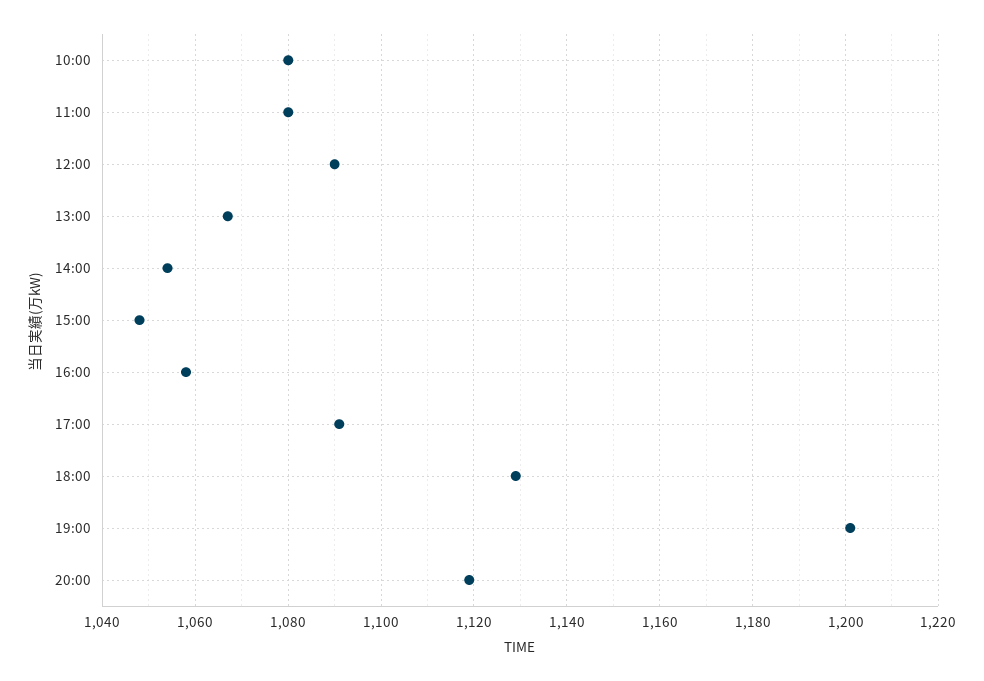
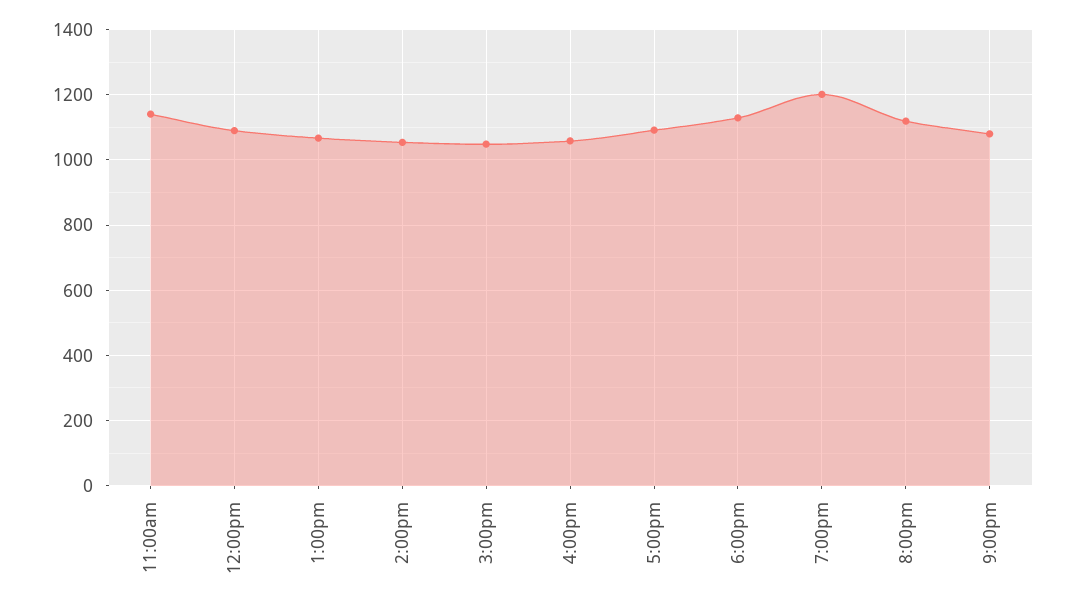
10:00: 1080 -> none
11:00: 1080 -> 1140
9:00pm: none -> 1080

